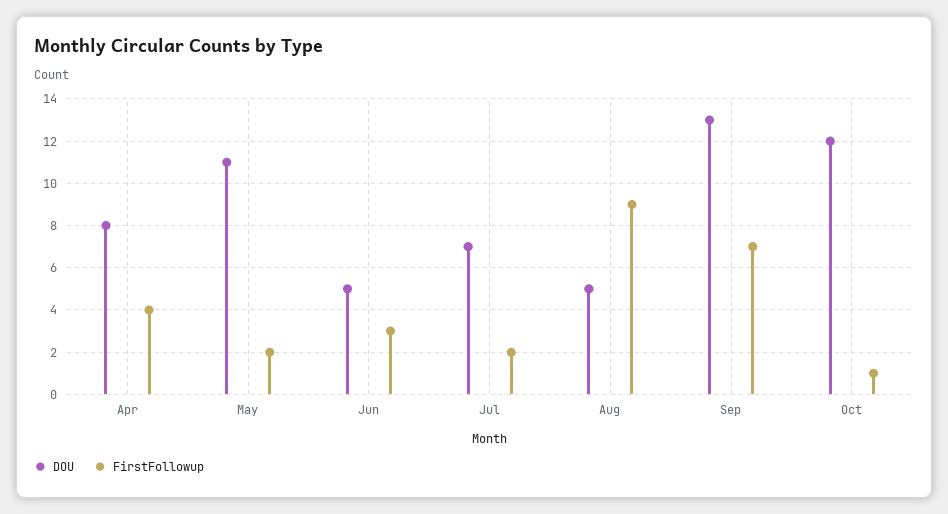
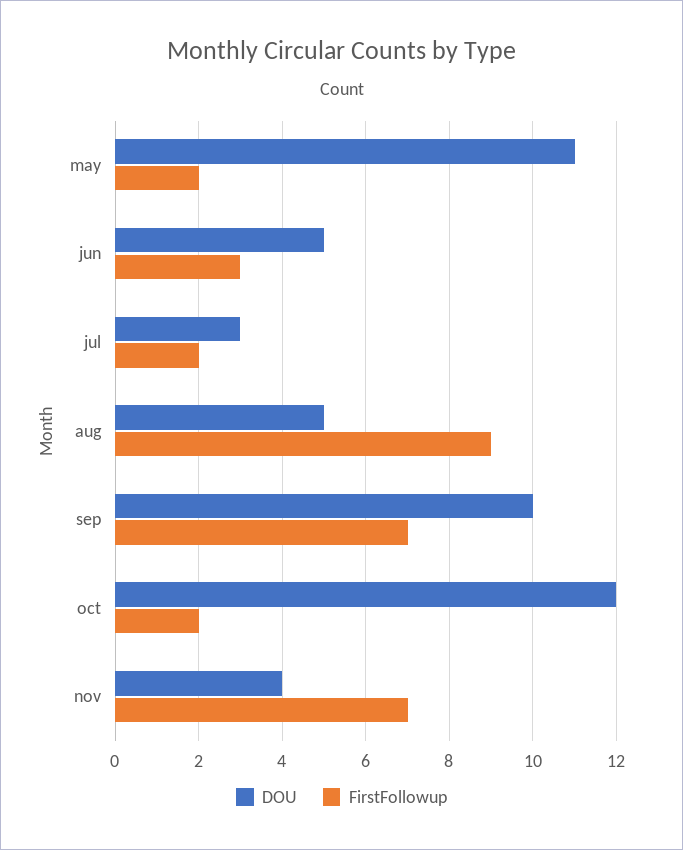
DOU, Apr: 8 -> none
FirstFollowup, Apr: 4 -> none
DOU, Jul: 7 -> 3
DOU, Sep: 13 -> 10
FirstFollowup, Oct: 1 -> 2
DOU, nov: none -> 4
FirstFollowup, nov: none -> 7

